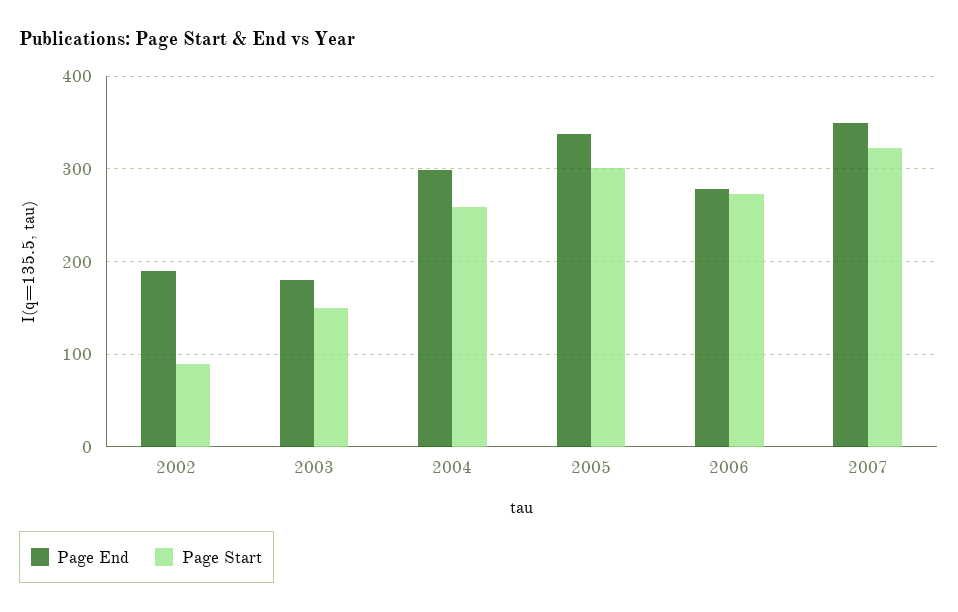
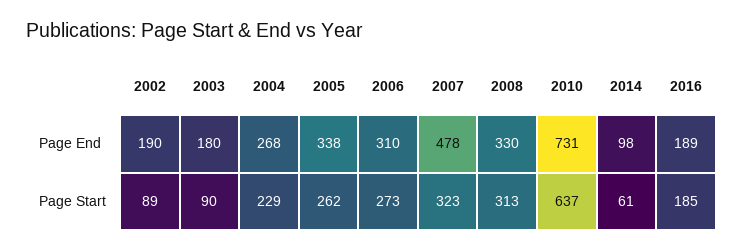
Page Start, 2003: 150 -> 90
Page End, 2004: 300 -> 268
Page Start, 2004: 260 -> 229
Page Start, 2005: 300 -> 262
Page End, 2006: 280 -> 310
Page End, 2007: 350 -> 478
Page End, 2008: none -> 330
Page End, 2010: none -> 731
Page End, 2014: none -> 98
Page End, 2016: none -> 189
Page Start, 2008: none -> 313
Page Start, 2010: none -> 637
Page Start, 2014: none -> 61
Page Start, 2016: none -> 185

